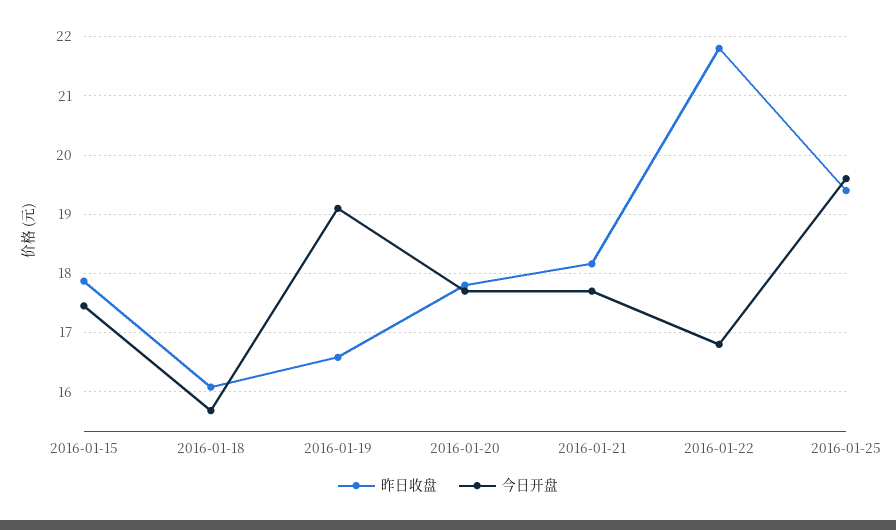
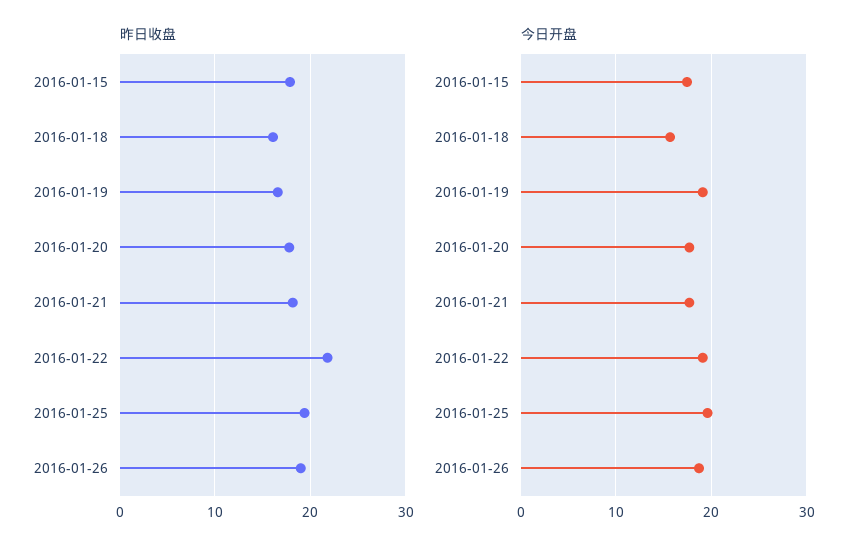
今日开盘, 2016-01-22: 16.8 -> 19
昨日收盘, 2016-01-26: none -> 19
今日开盘, 2016-01-26: none -> 19

